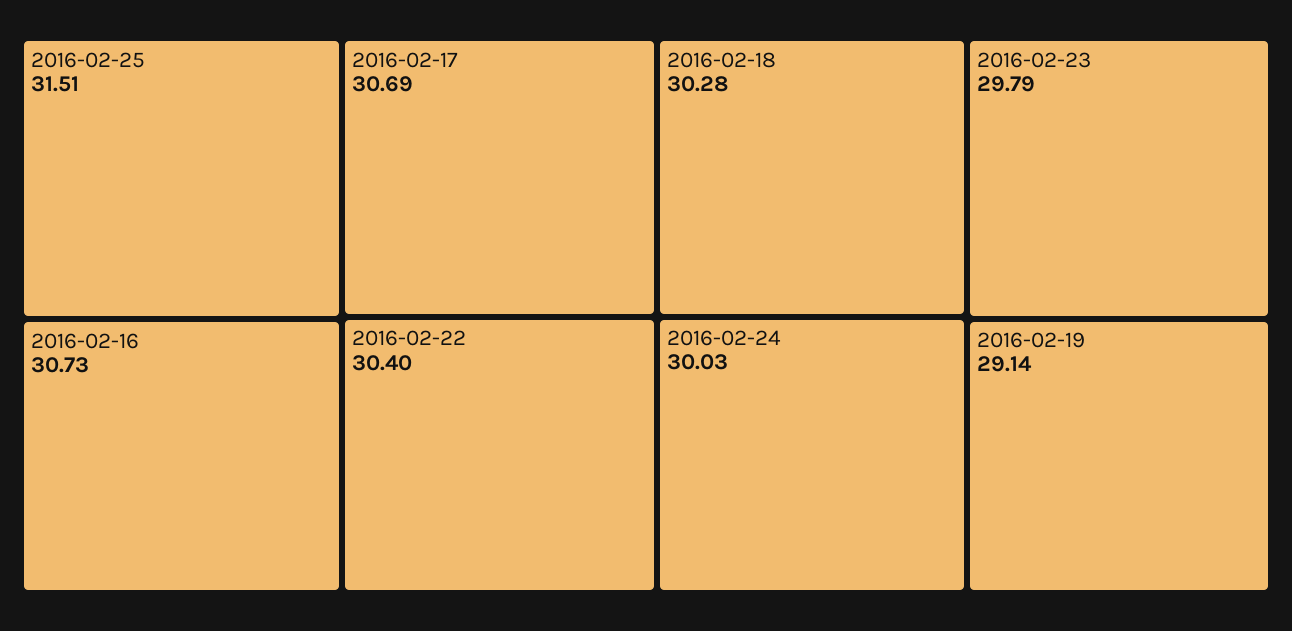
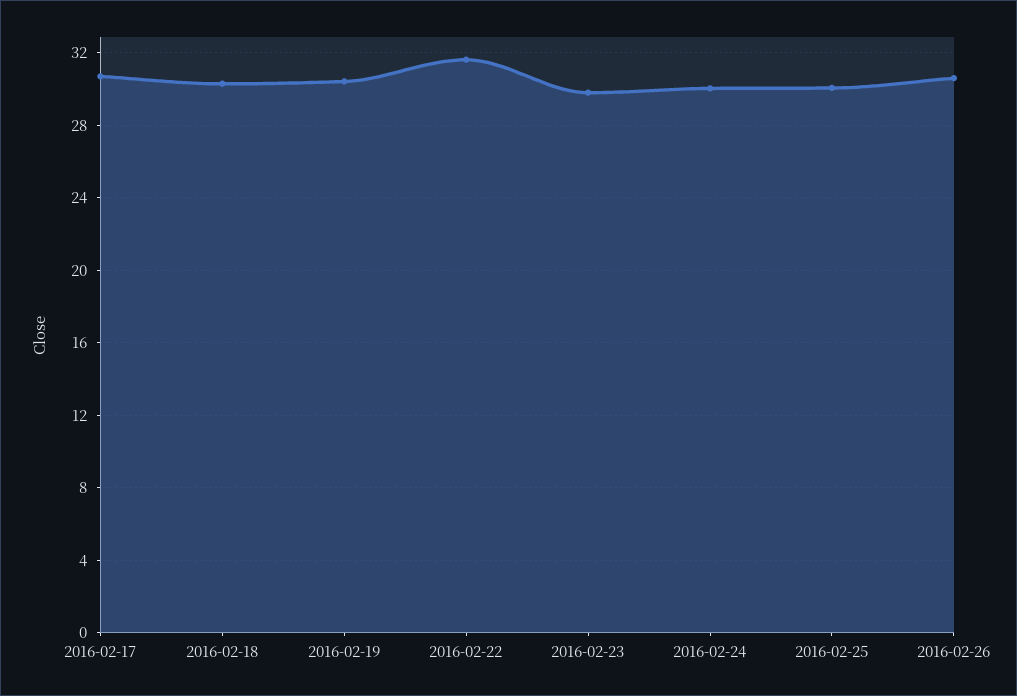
2016-02-25: 31.51 -> 30
2016-02-16: 30.73 -> none
2016-02-22: 30.4 -> 31.5
2016-02-19: 29.14 -> 30.5
2016-02-26: none -> 30.5

